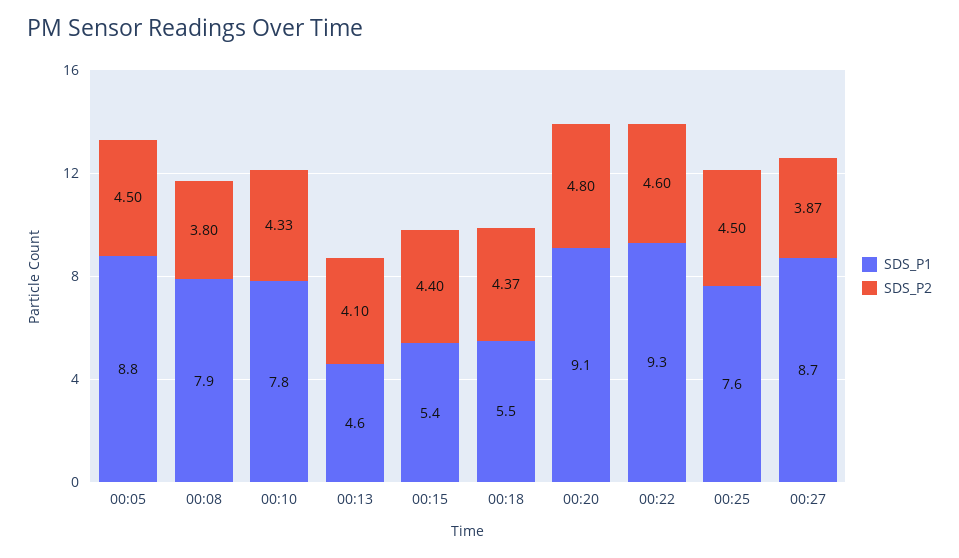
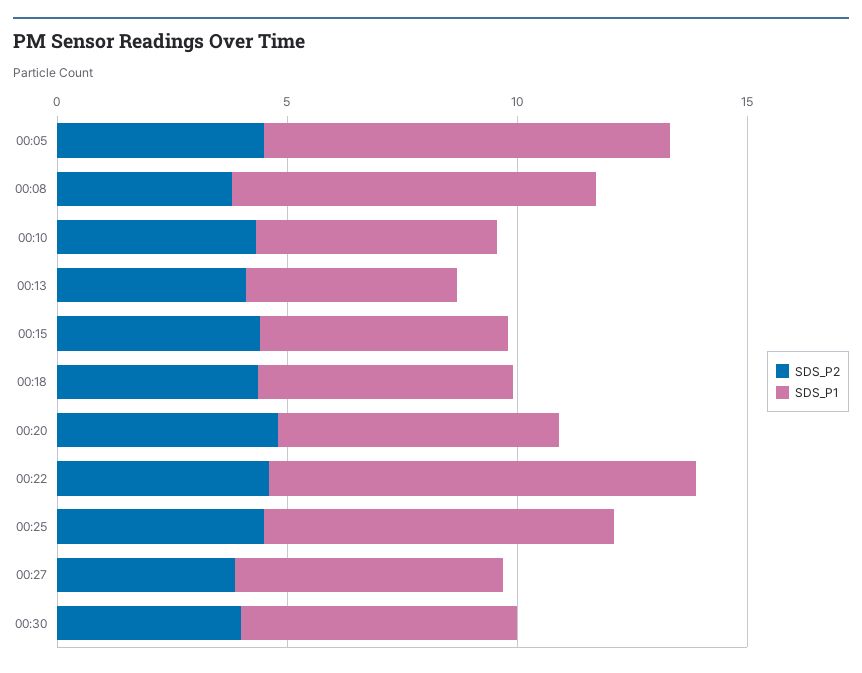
SDS_P1, 00:10: 7.8 -> 5
SDS_P1, 00:20: 9.1 -> 6
SDS_P1, 00:27: 8.7 -> 6
SDS_P2, 00:30: none -> 4
SDS_P1, 00:30: none -> 6

